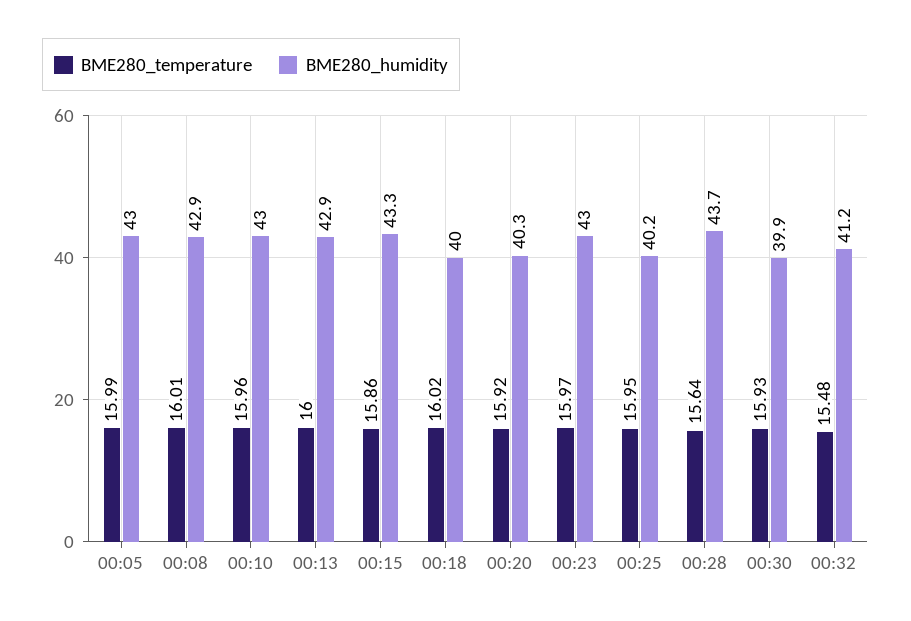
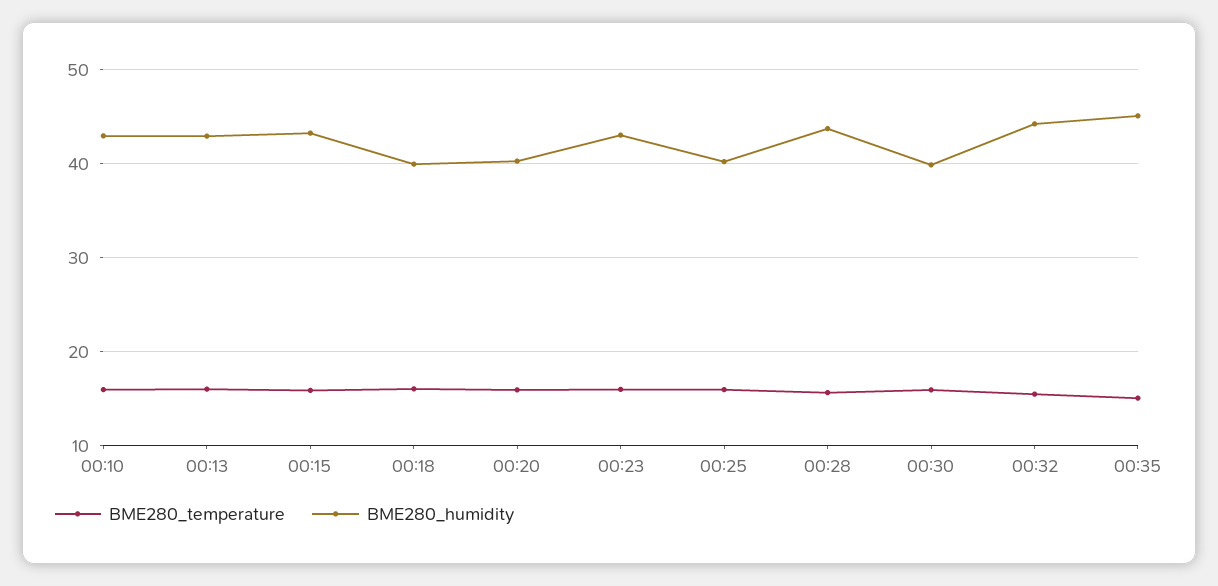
BME280_temperature, 00:05: 15.99 -> none
BME280_humidity, 00:05: 43 -> none
BME280_temperature, 00:08: 16.01 -> none
BME280_humidity, 00:08: 42.9 -> none
BME280_humidity, 00:32: 41.2 -> 44
BME280_temperature, 00:35: none -> 15
BME280_humidity, 00:35: none -> 45

